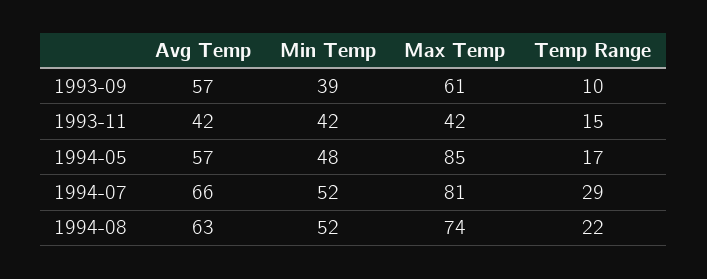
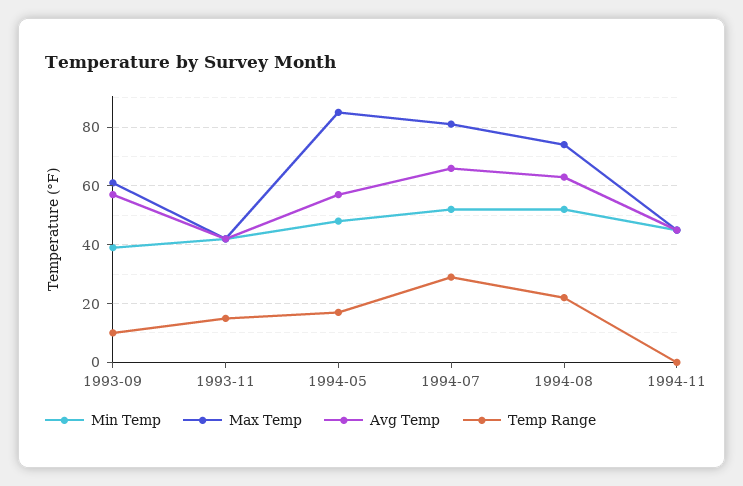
Min Temp, 1994-11: none -> 45
Max Temp, 1994-11: none -> 45
Avg Temp, 1994-11: none -> 45
Temp Range, 1994-11: none -> 0

